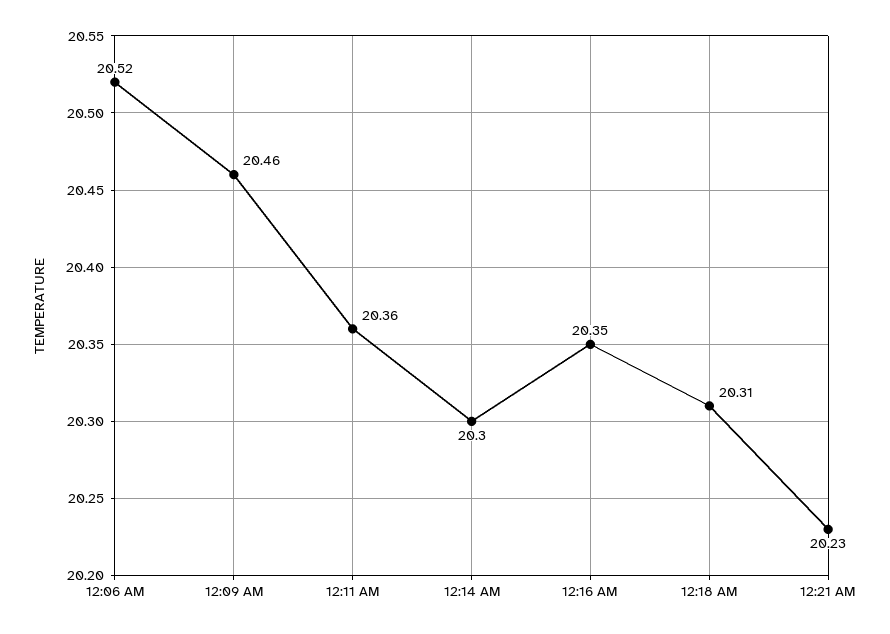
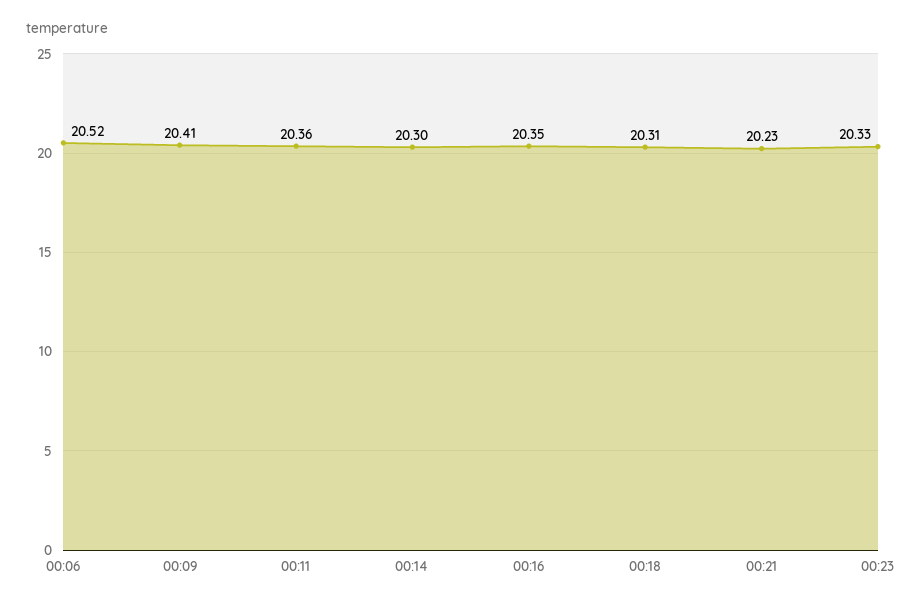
12:09 AM: 20.46 -> 20.41
00:23: none -> 20.33

